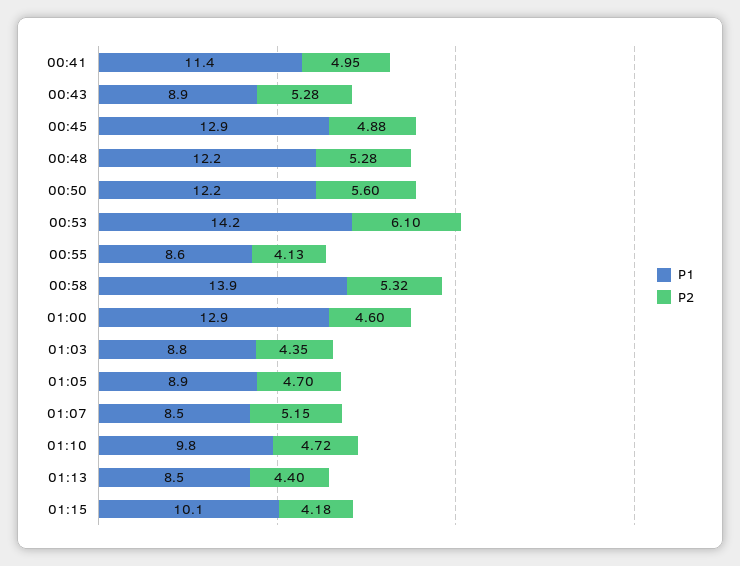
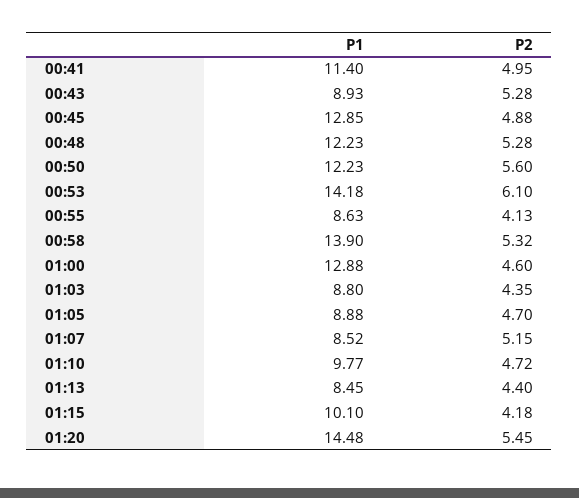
P1, 01:20: none -> 14.48
P2, 01:20: none -> 5.45

